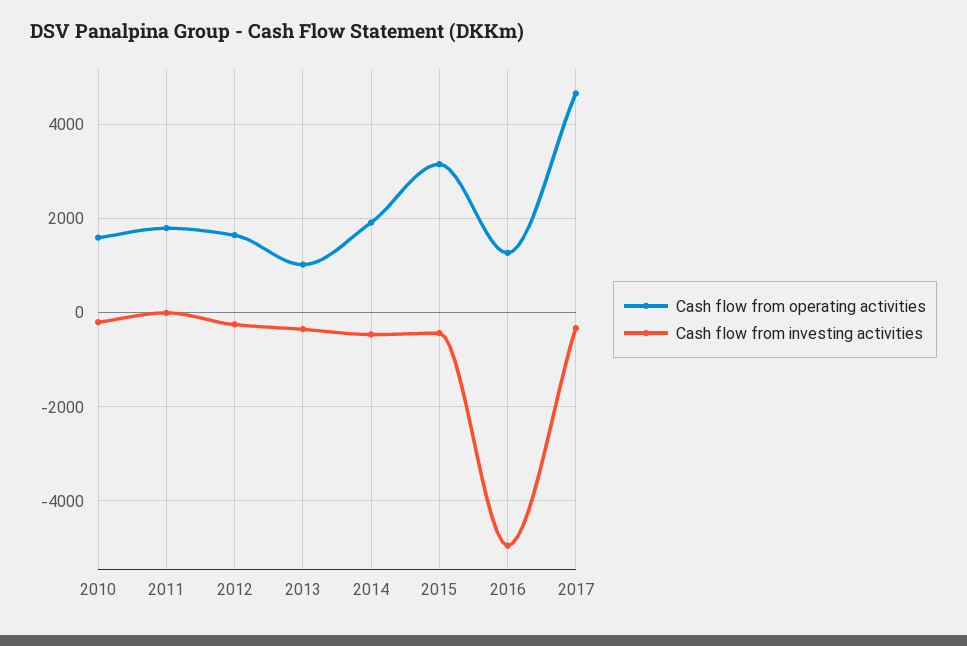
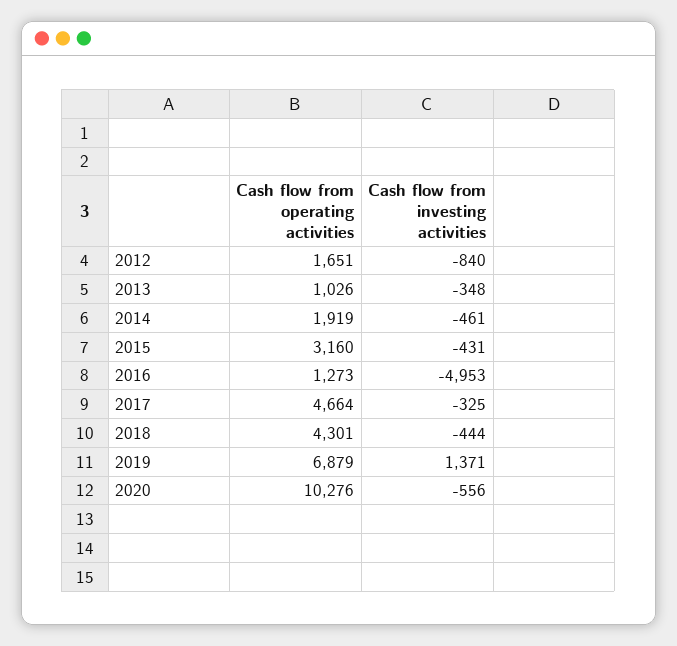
Cash flow from operating activities, 2010: 1600 -> none
Cash flow from investing activities, 2010: -200 -> none
Cash flow from operating activities, 2011: 1800 -> none
Cash flow from investing activities, 2011: 0 -> none
Cash flow from investing activities, 2012: -200 -> -840
Cash flow from operating activities, 2018: none -> 4301
Cash flow from investing activities, 2018: none -> -444
Cash flow from operating activities, 2019: none -> 6879
Cash flow from investing activities, 2019: none -> 1371
Cash flow from operating activities, 2020: none -> 10276
Cash flow from investing activities, 2020: none -> -556

